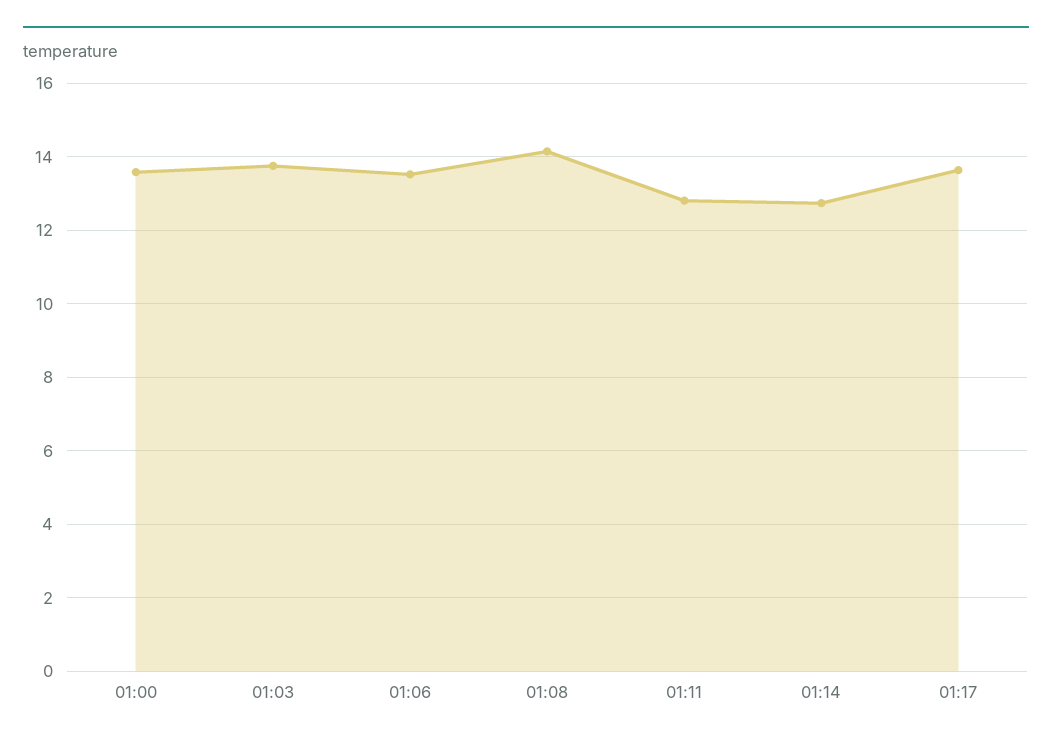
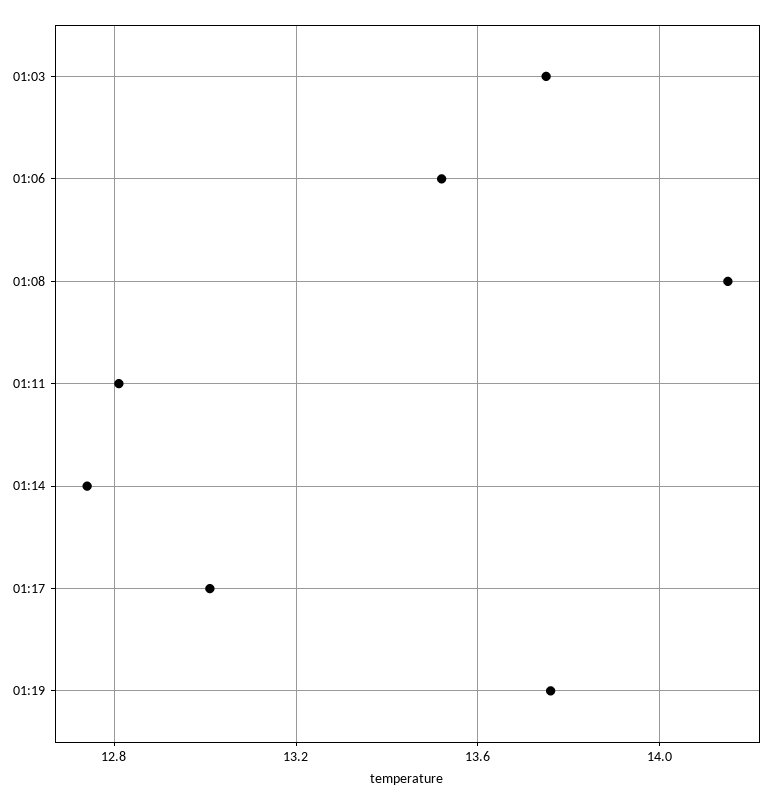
01:00: 13.6 -> none
01:17: 13.6 -> 13
01:19: none -> 13.75

